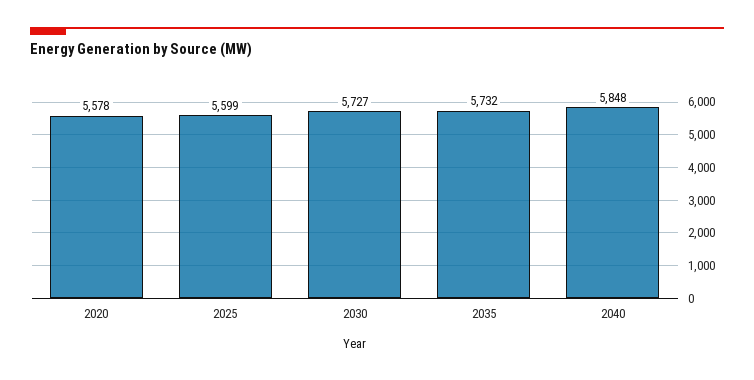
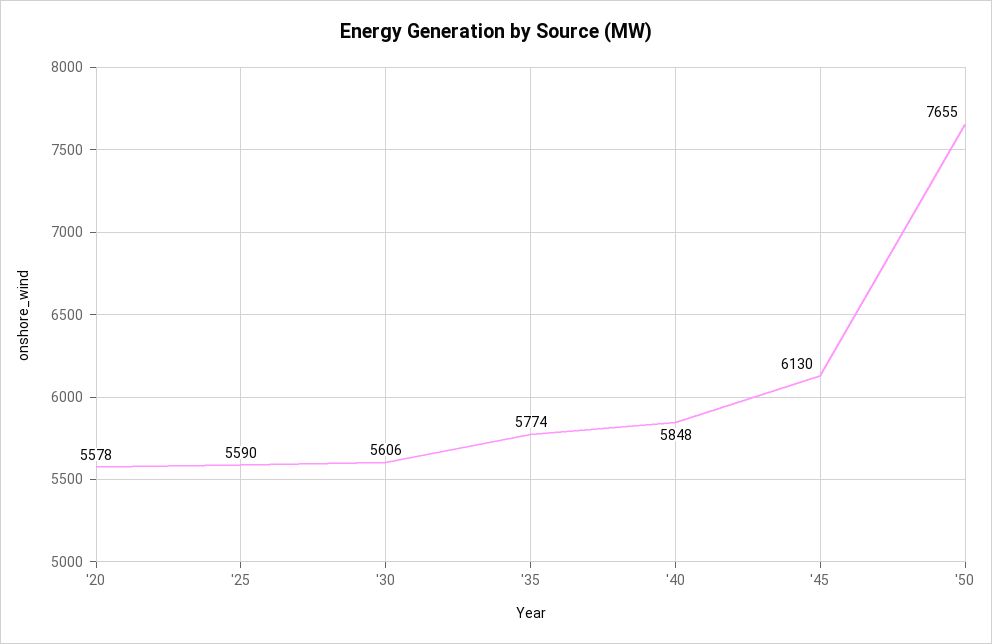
2025: 5599 -> 5590
2030: 5727 -> 5606
2035: 5732 -> 5774
'45: none -> 6130
'50: none -> 7655

